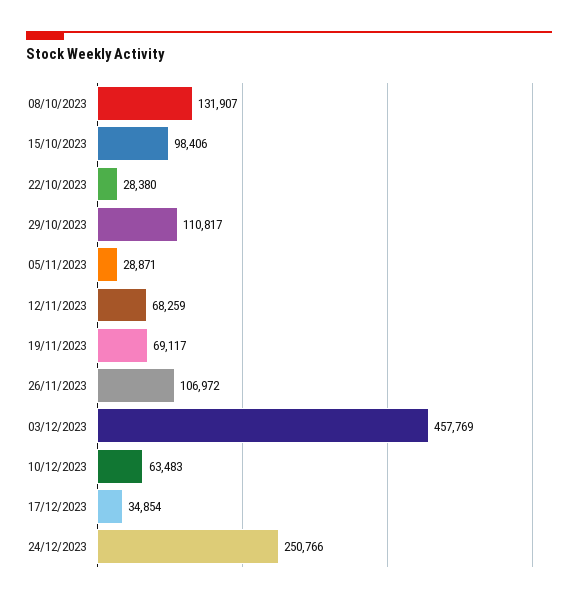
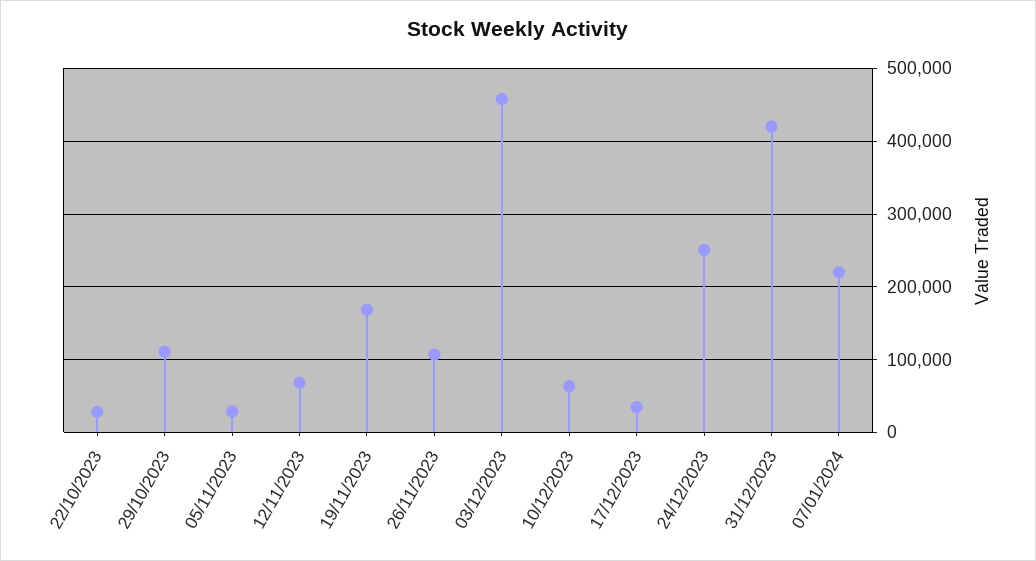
08/10/2023: 131907 -> none
15/10/2023: 98406 -> none
19/11/2023: 69117 -> 170000
31/12/2023: none -> 420000
07/01/2024: none -> 220000

